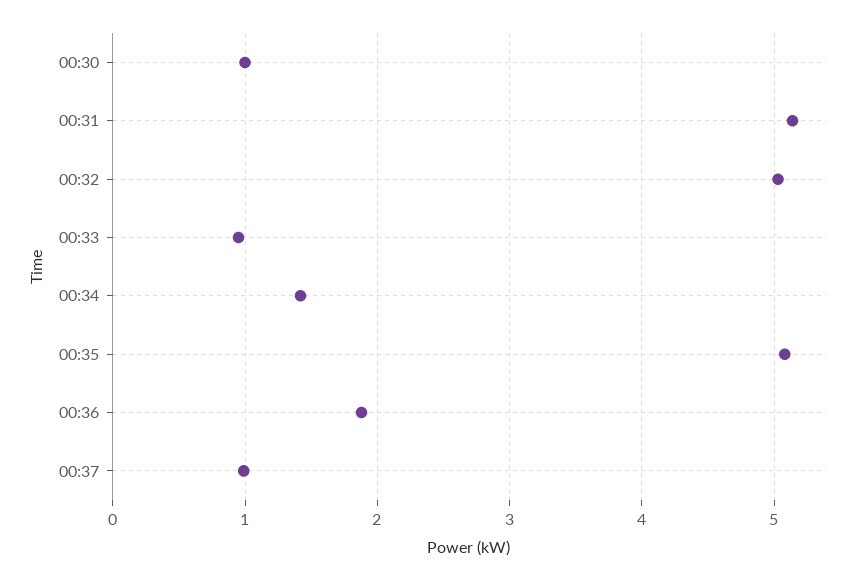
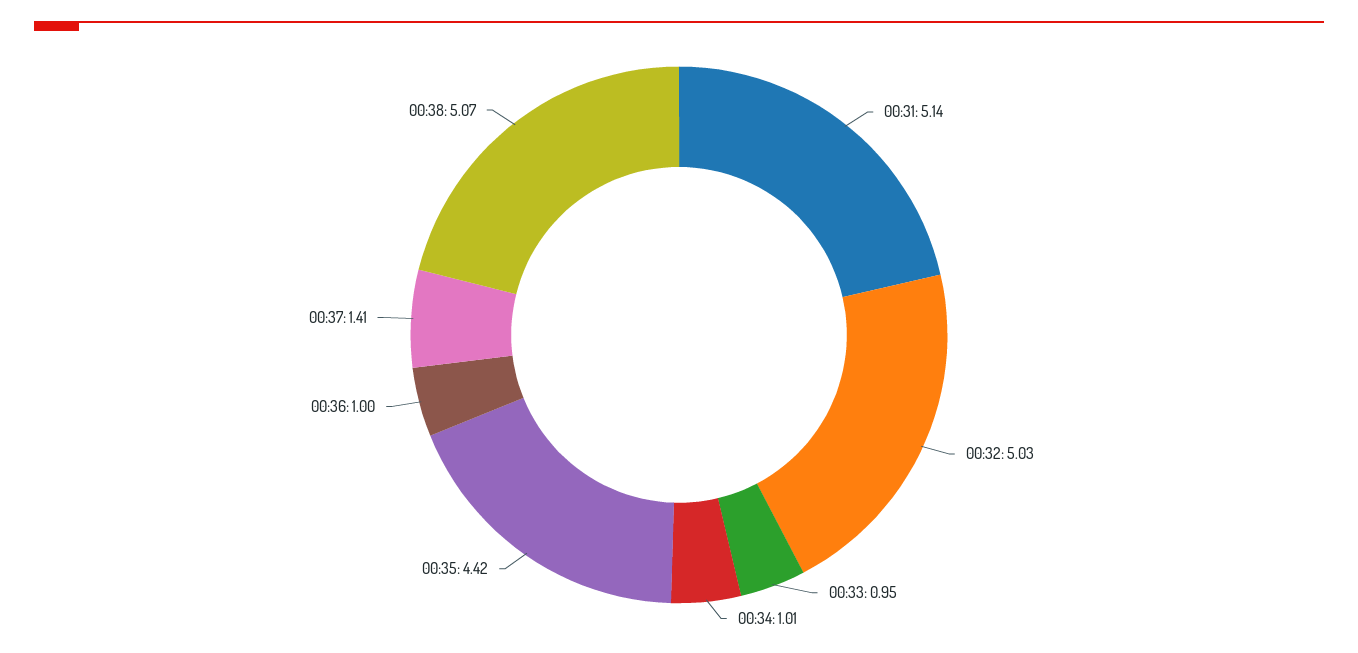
00:30: 1 -> none
00:34: 1.4 -> 1.01
00:35: 5.1 -> 4.42
00:36: 1.9 -> 1
00:37: 1 -> 1.41
00:38: none -> 5.07

